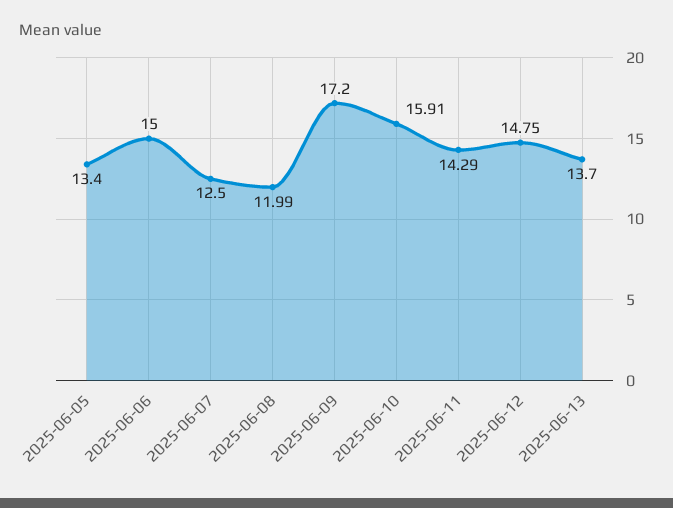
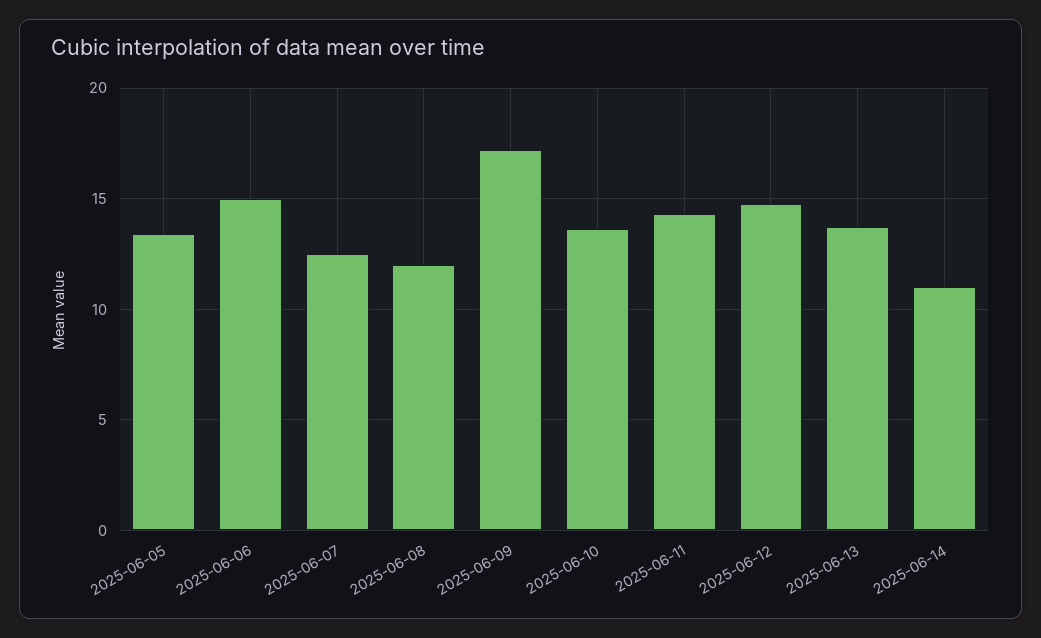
2025-06-10: 15.91 -> 13.5
2025-06-14: none -> 11

